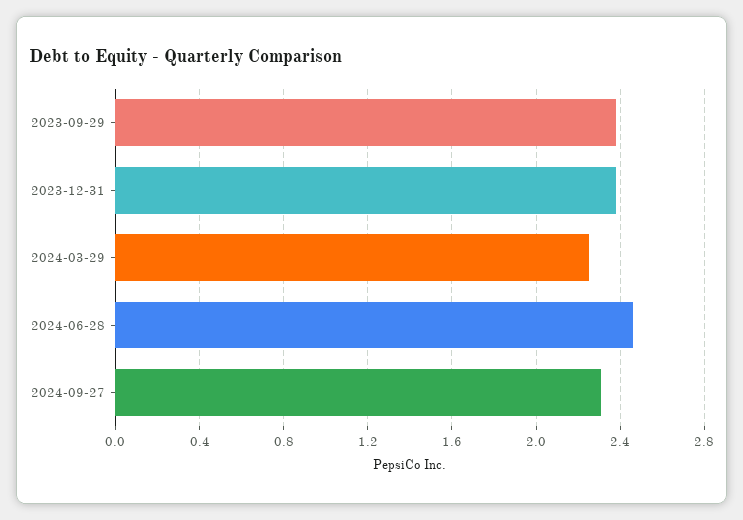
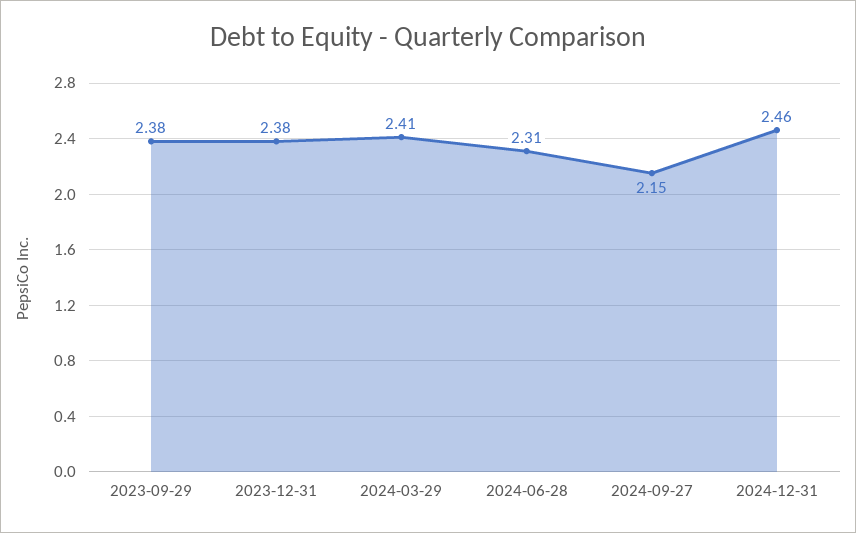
2024-03-29: 2.25 -> 2.41
2024-06-28: 2.45 -> 2.31
2024-09-27: 2.3 -> 2.15
2024-12-31: none -> 2.46

